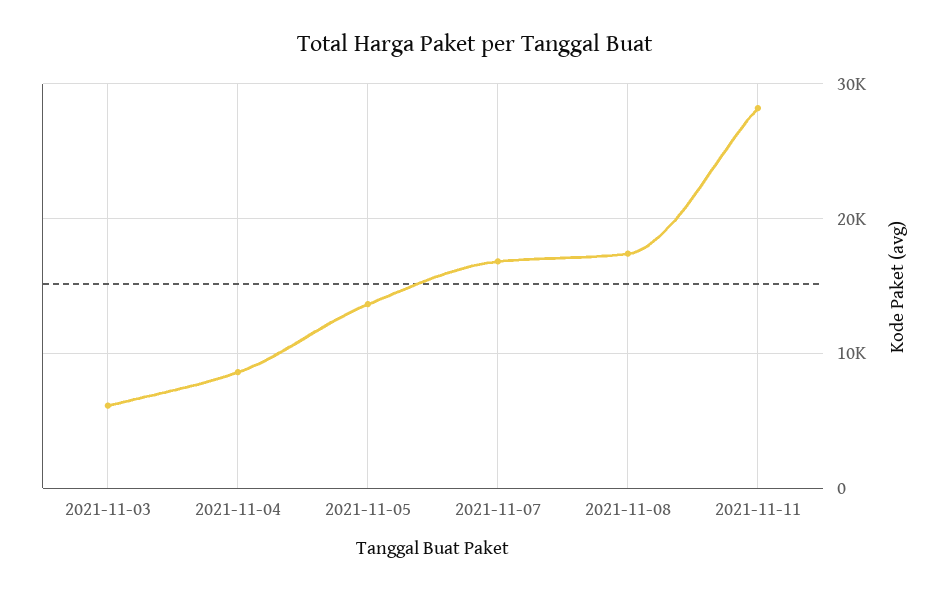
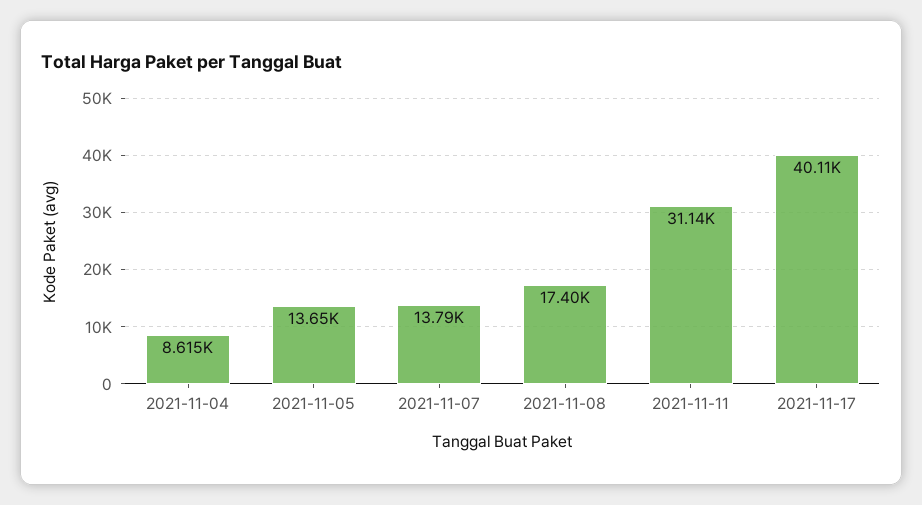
2021-11-03: 6000 -> none
2021-11-07: 17000 -> 13790
2021-11-11: 28000 -> 31140
2021-11-17: none -> 40110

